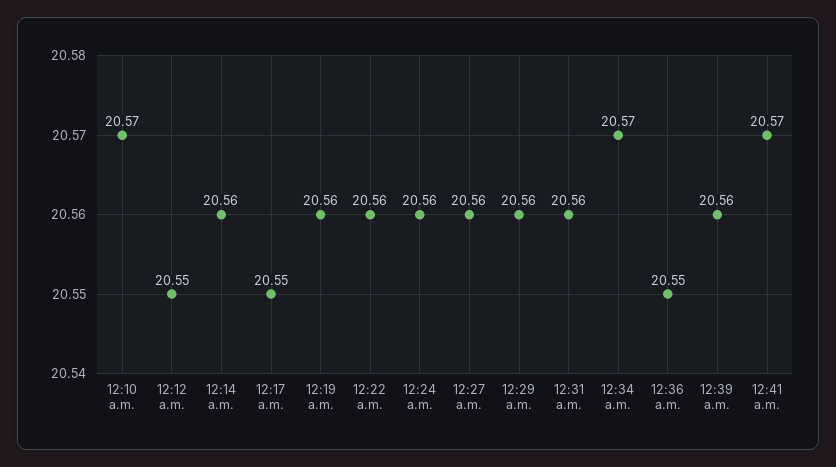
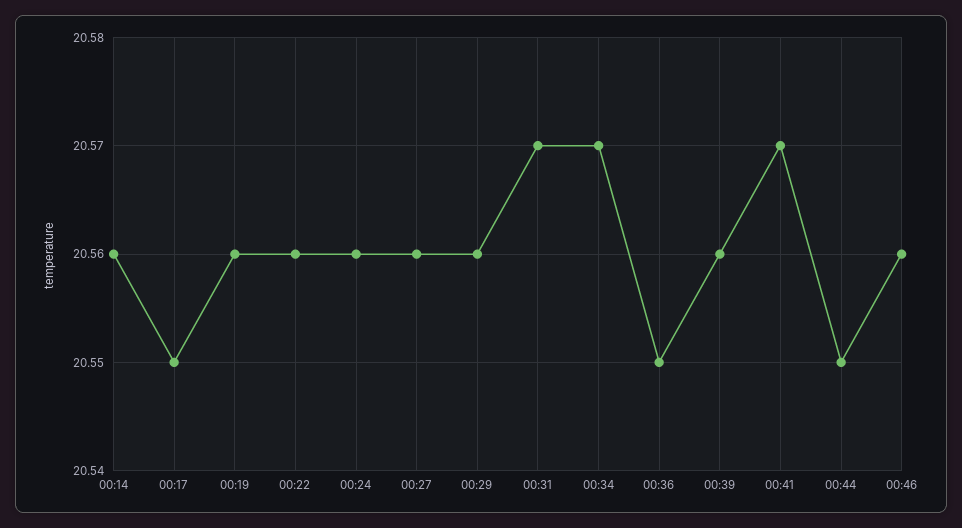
12:10 a.m.: 20.57 -> none
12:12 a.m.: 20.55 -> none
12:31 a.m.: 20.56 -> 20.57
00:44: none -> 20.55
00:46: none -> 20.56

